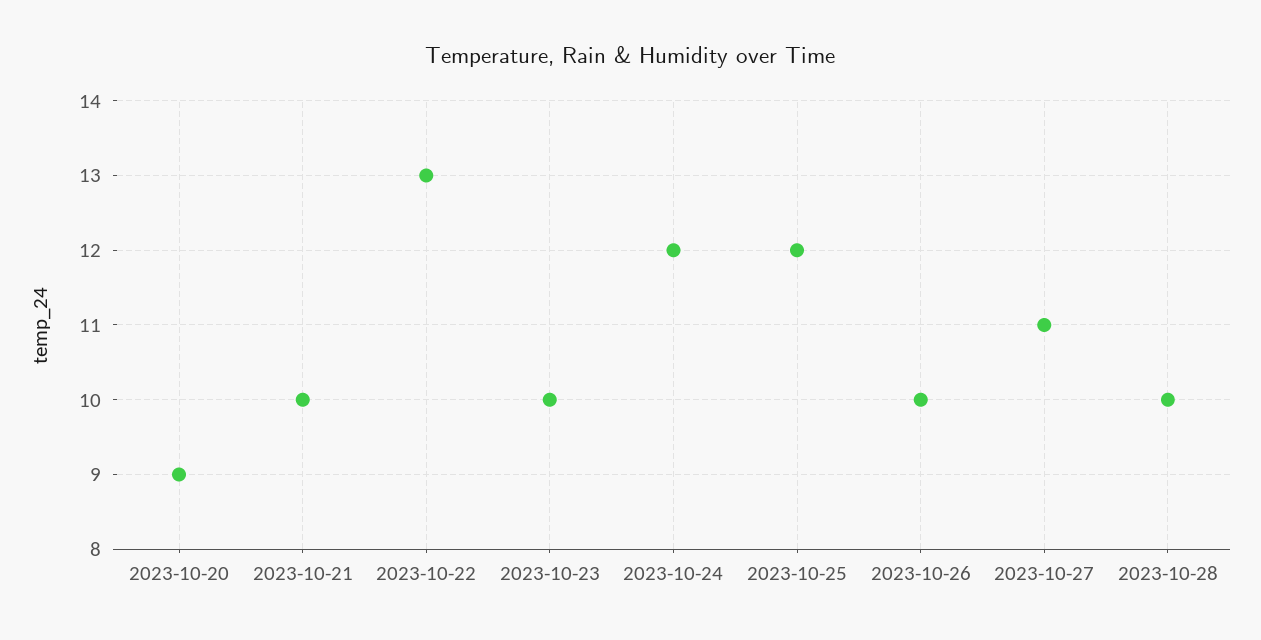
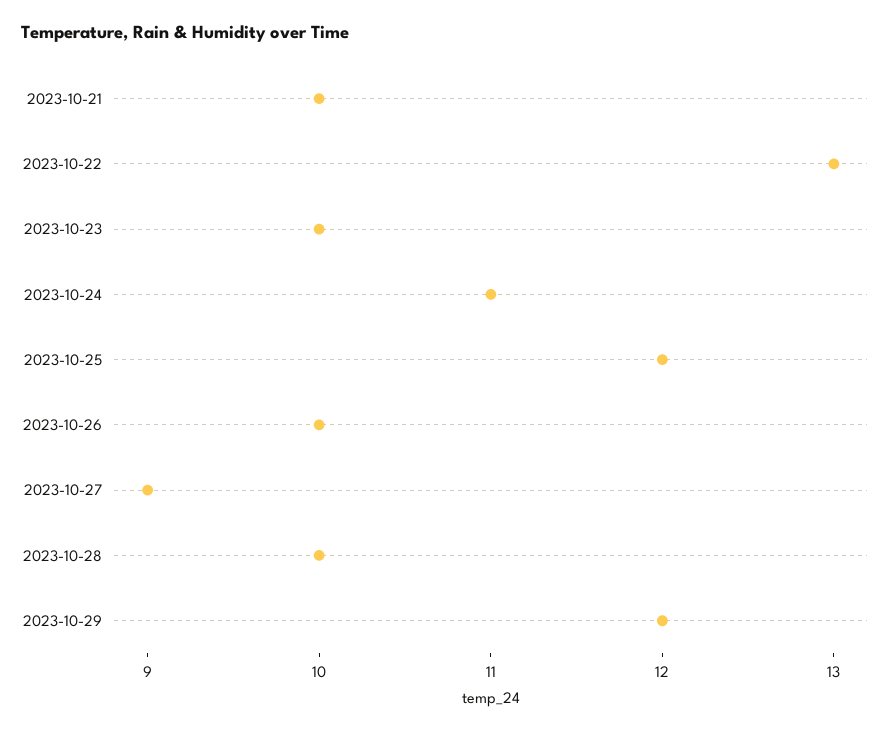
2023-10-20: 9 -> none
2023-10-24: 12 -> 11
2023-10-27: 11 -> 9
2023-10-29: none -> 12

